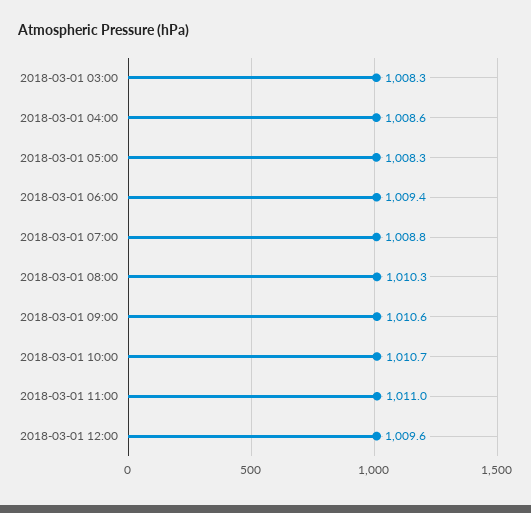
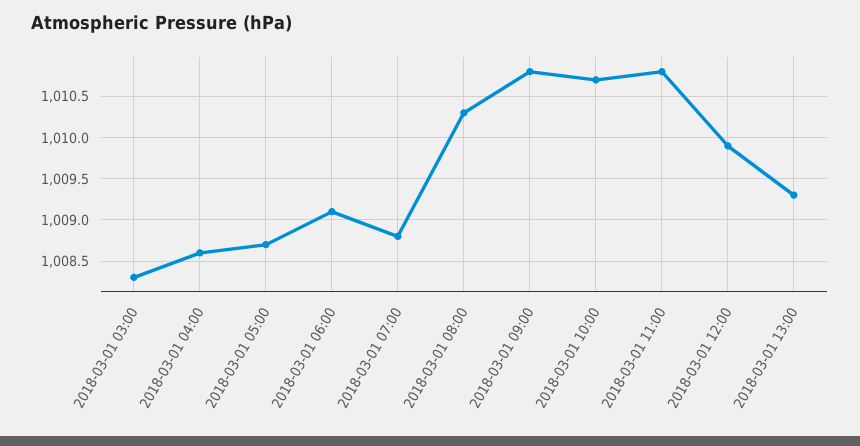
2018-03-01 05:00: 1008.3 -> 1008.7
2018-03-01 06:00: 1009.4 -> 1009.1
2018-03-01 09:00: 1010.6 -> 1010.8
2018-03-01 11:00: 1011 -> 1010.8
2018-03-01 12:00: 1009.6 -> 1009.9
2018-03-01 13:00: none -> 1009.3

